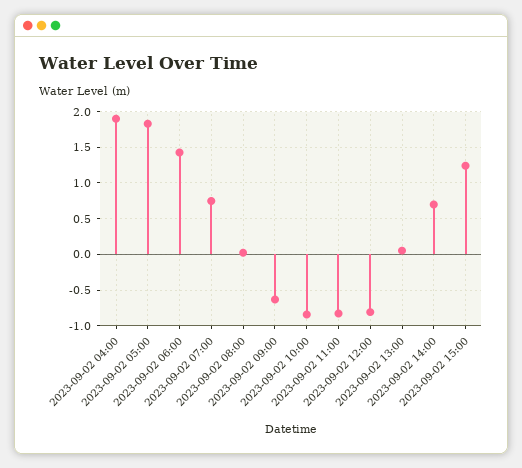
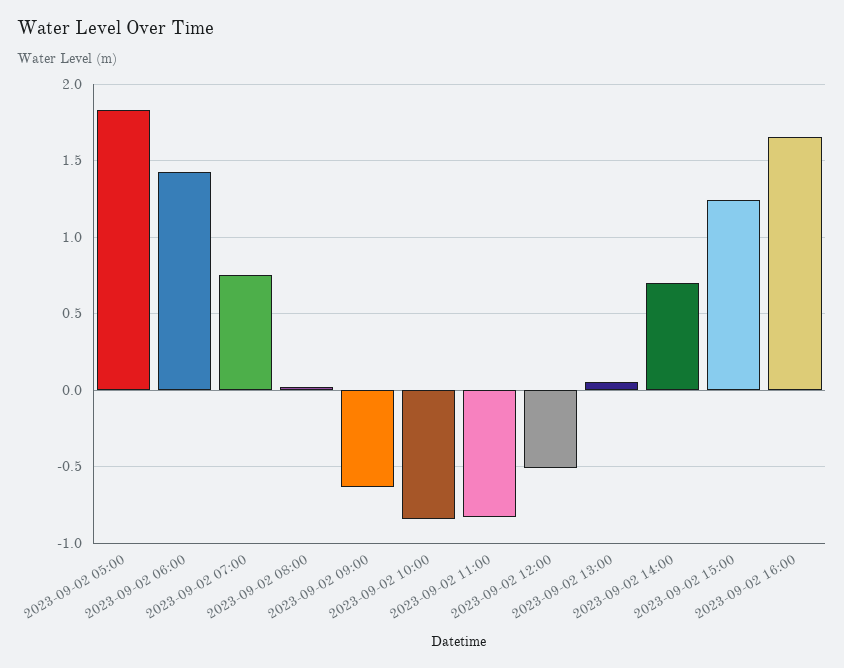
2023-09-02 04:00: 1.9 -> none
2023-09-02 12:00: -0.8 -> -0.5
2023-09-02 16:00: none -> 1.65

